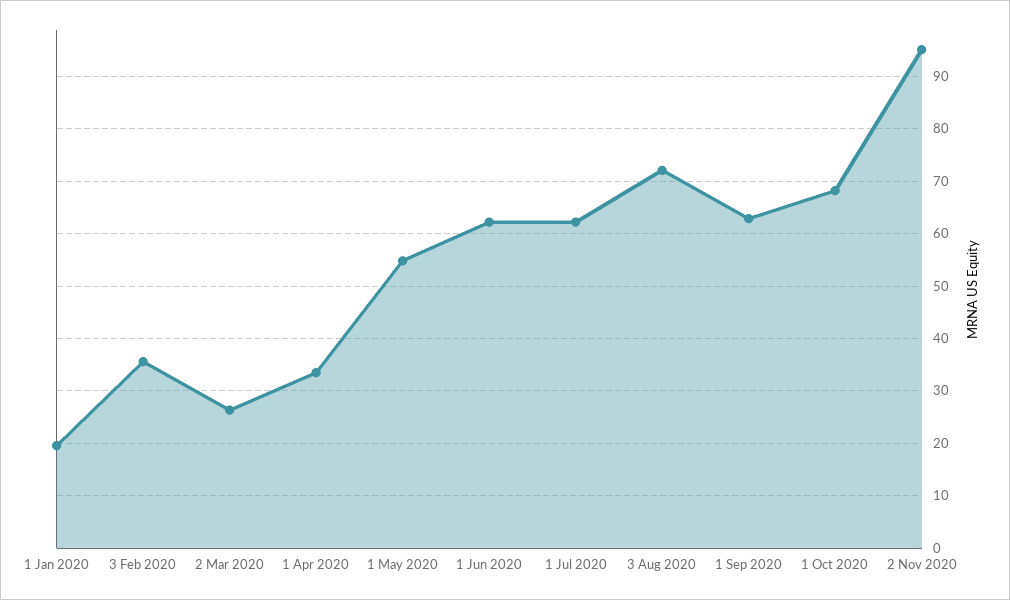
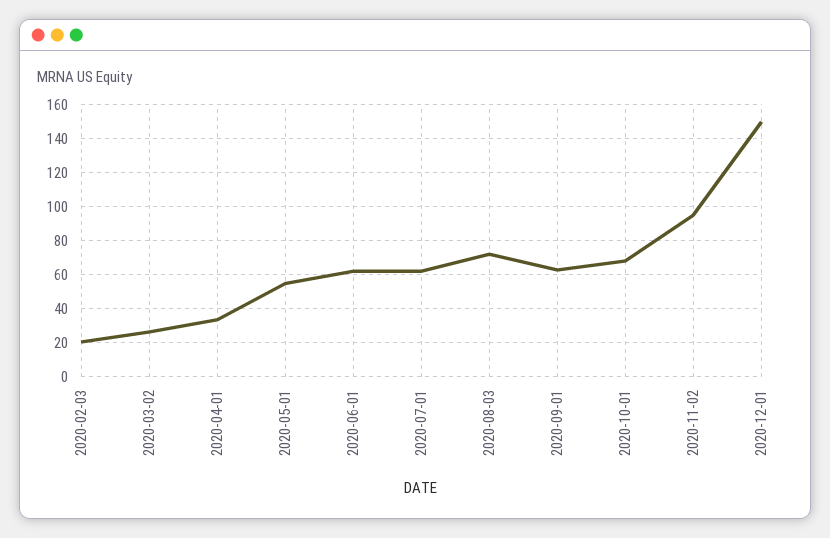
1 Jan 2020: 20 -> none
3 Feb 2020: 36 -> 20
2020-12-01: none -> 150

